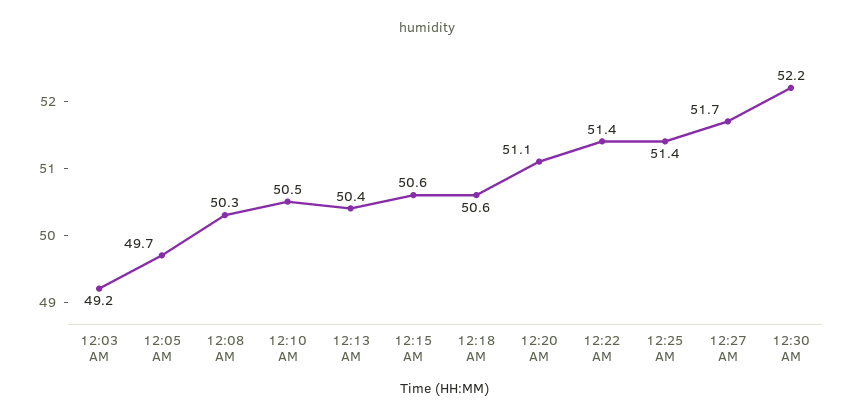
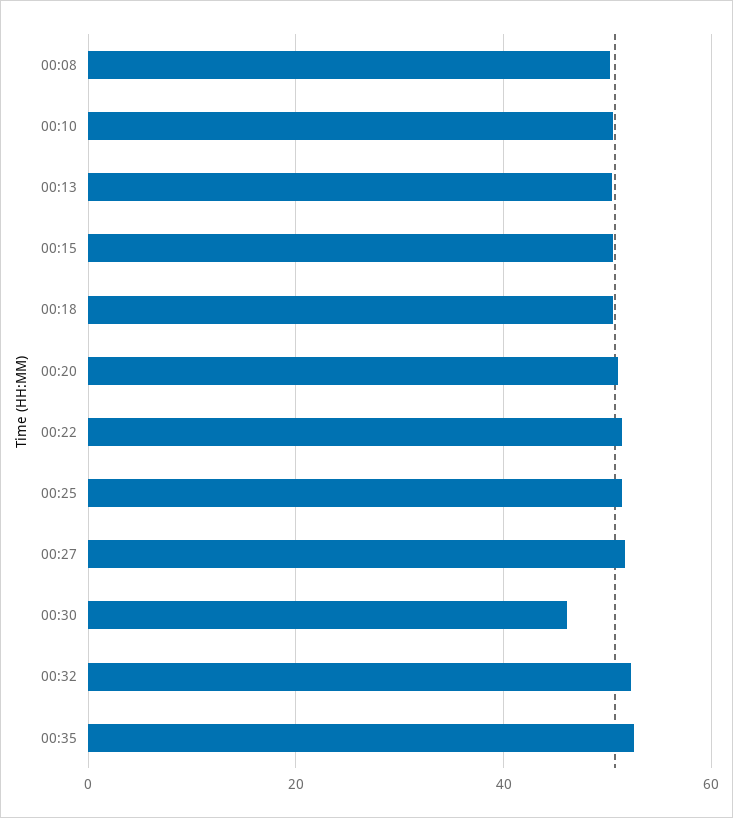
12:03 AM: 49.2 -> none
12:05 AM: 49.7 -> none
12:30 AM: 52.2 -> 46
00:32: none -> 52
00:35: none -> 52

